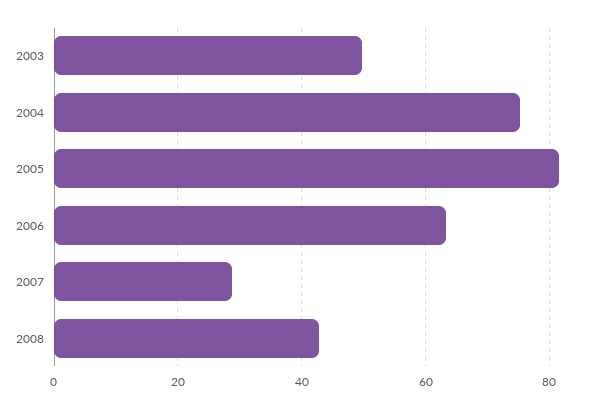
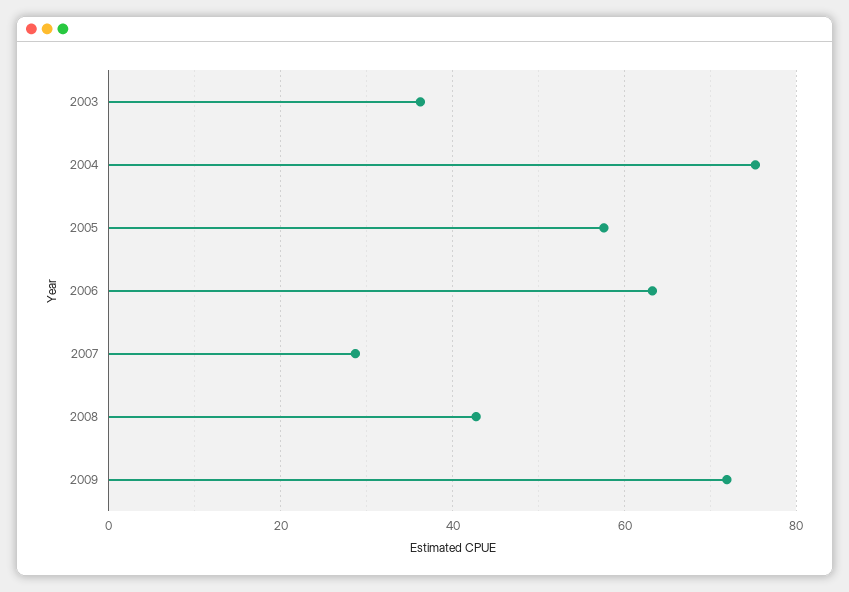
2003: 50 -> 36
2005: 82 -> 58
2009: none -> 72

